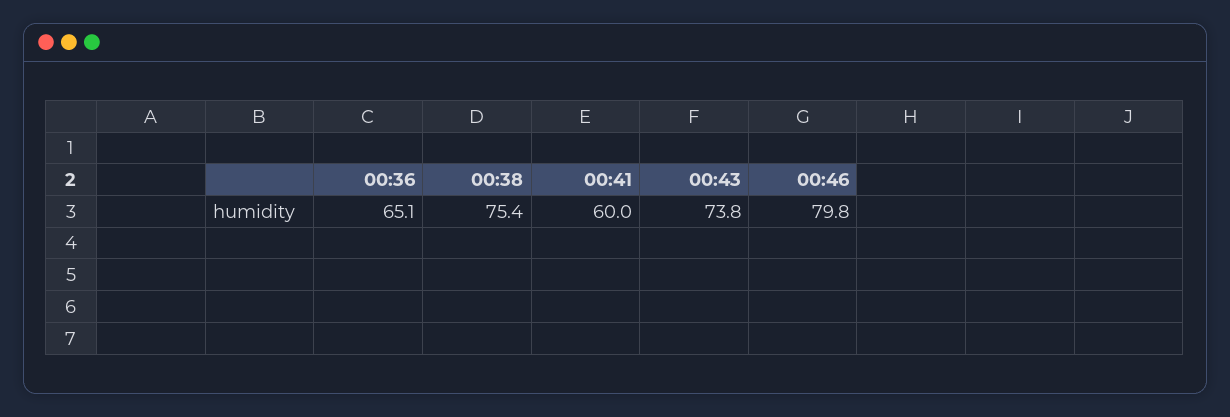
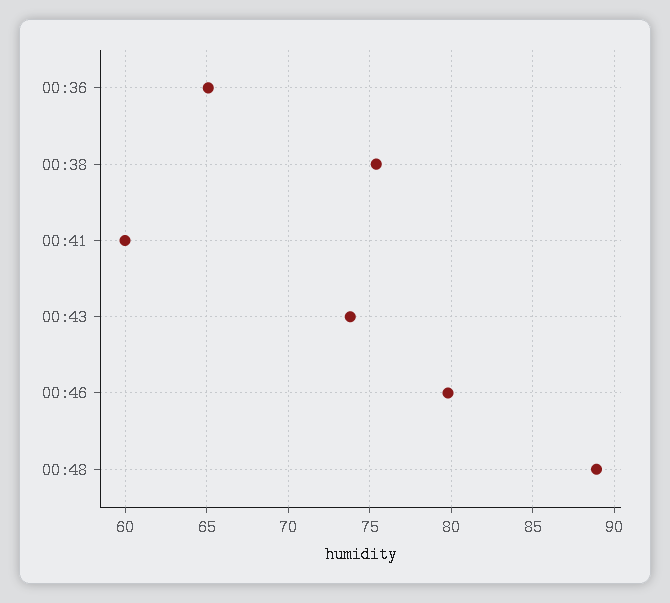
00:48: none -> 89

